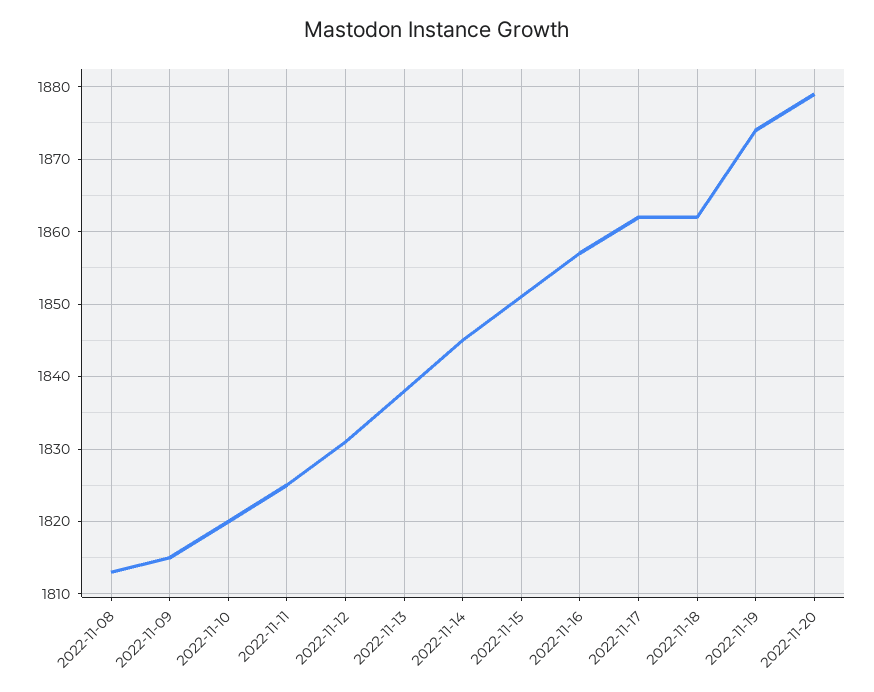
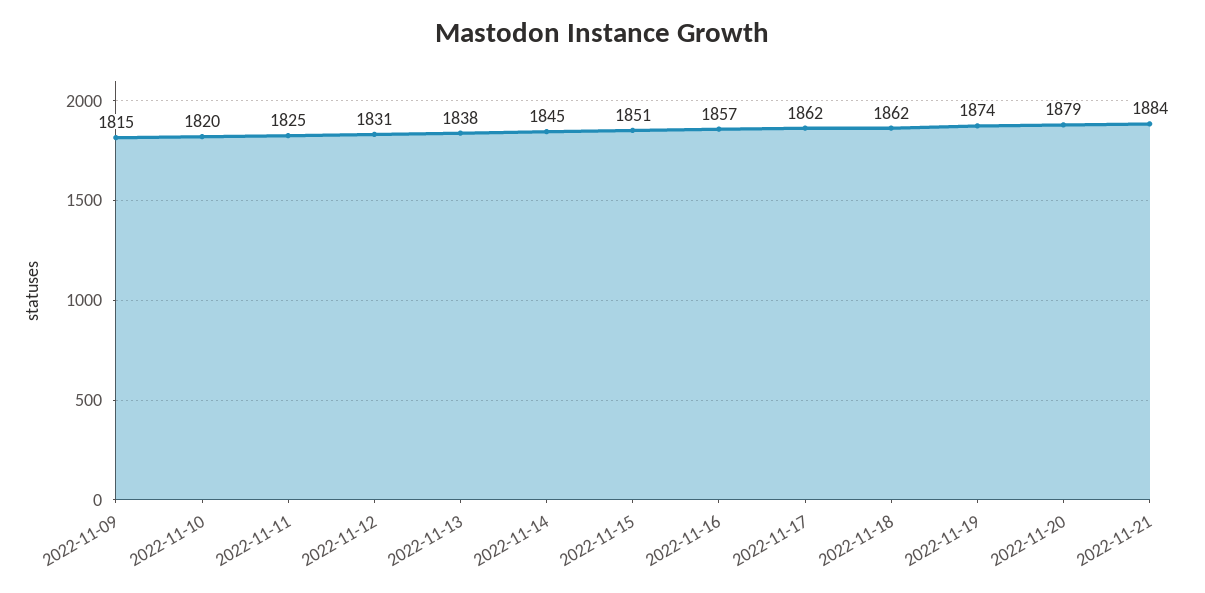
2022-11-08: 1813 -> none
2022-11-21: none -> 1884

